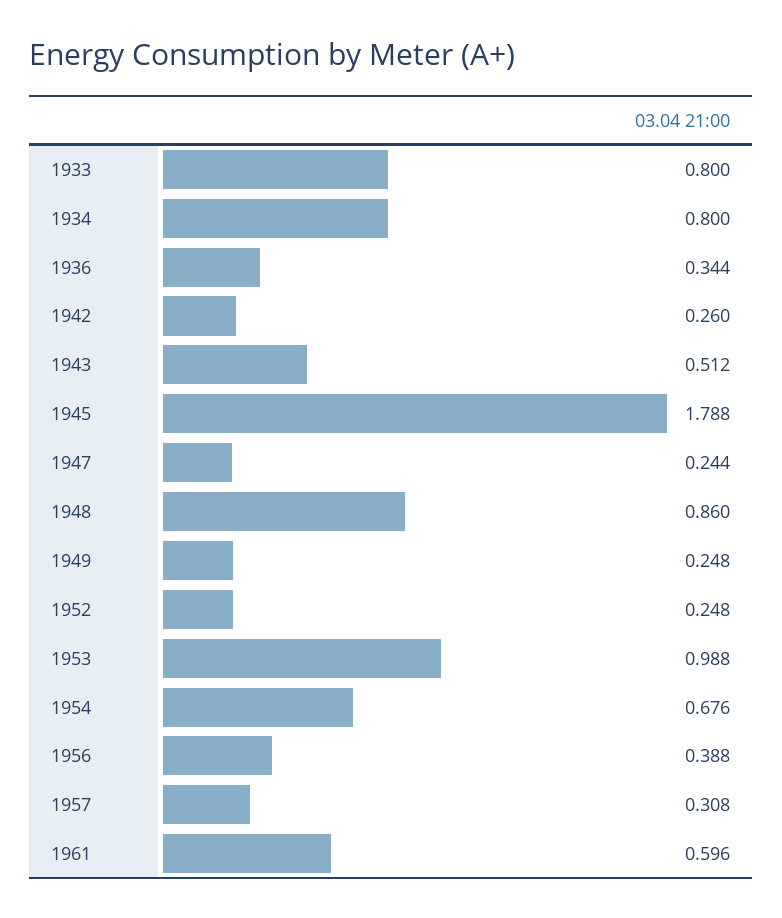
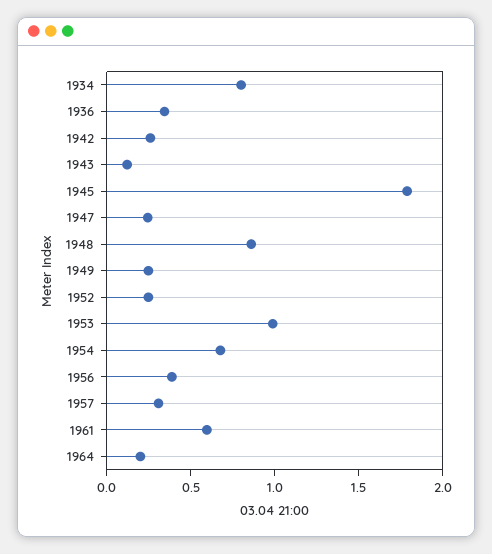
1933: 0.8 -> none
1943: 0.512 -> 0.1
1964: none -> 0.2

